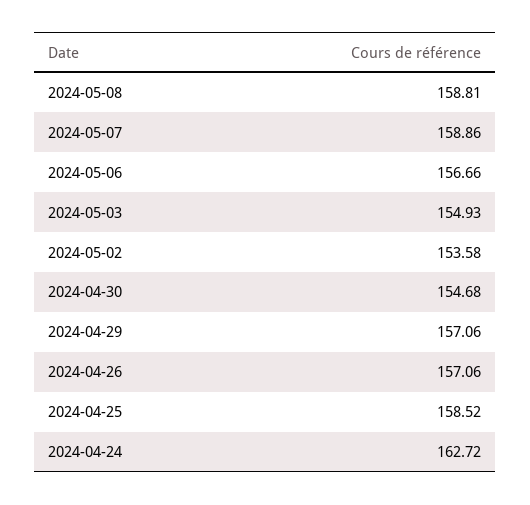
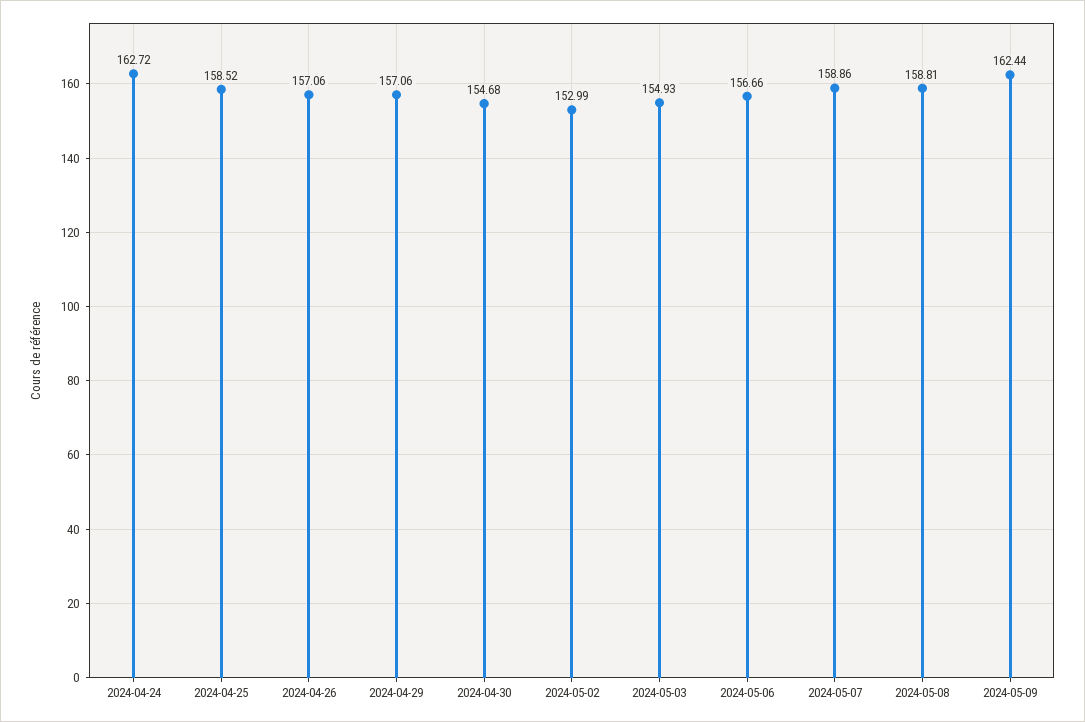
2024-05-02: 153.58 -> 152.99
2024-05-09: none -> 162.44

